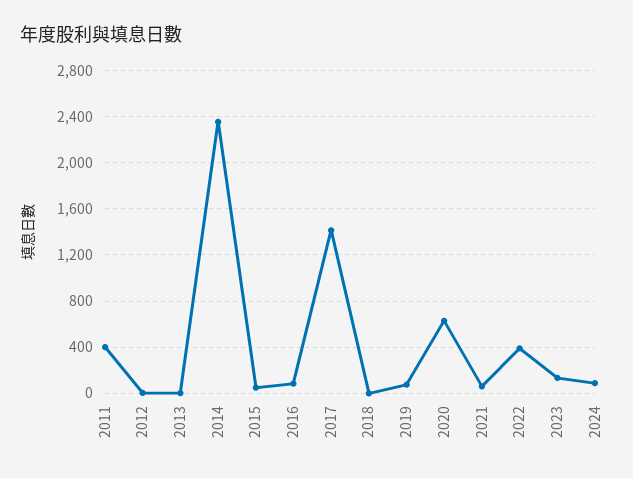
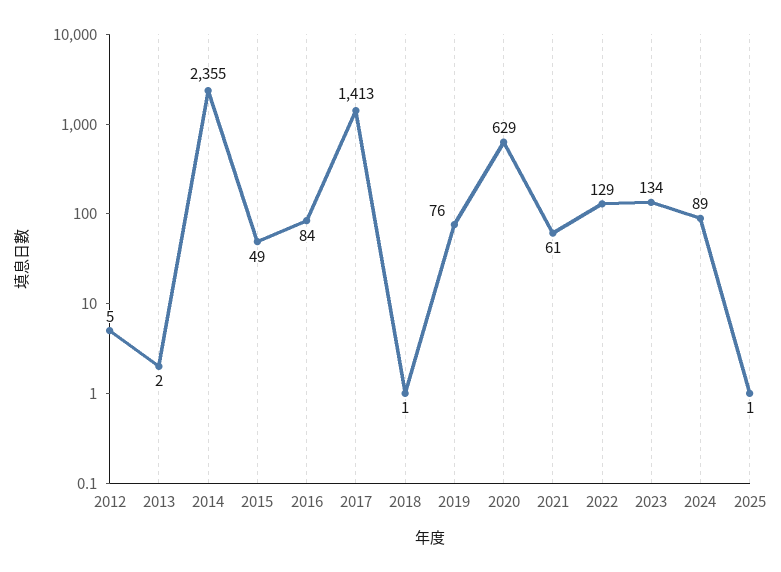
2011: 400 -> none
2022: 400 -> 129
2025: none -> 1

